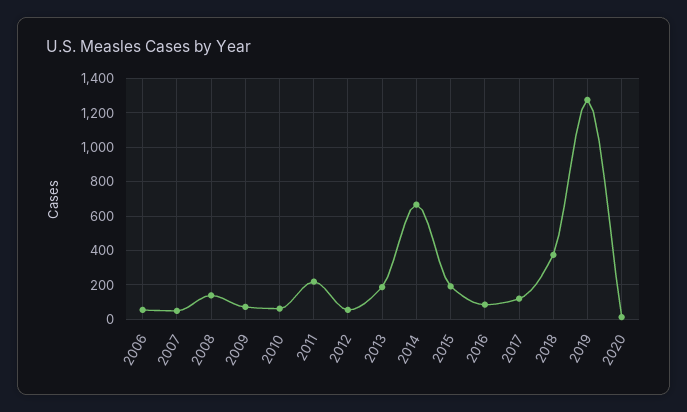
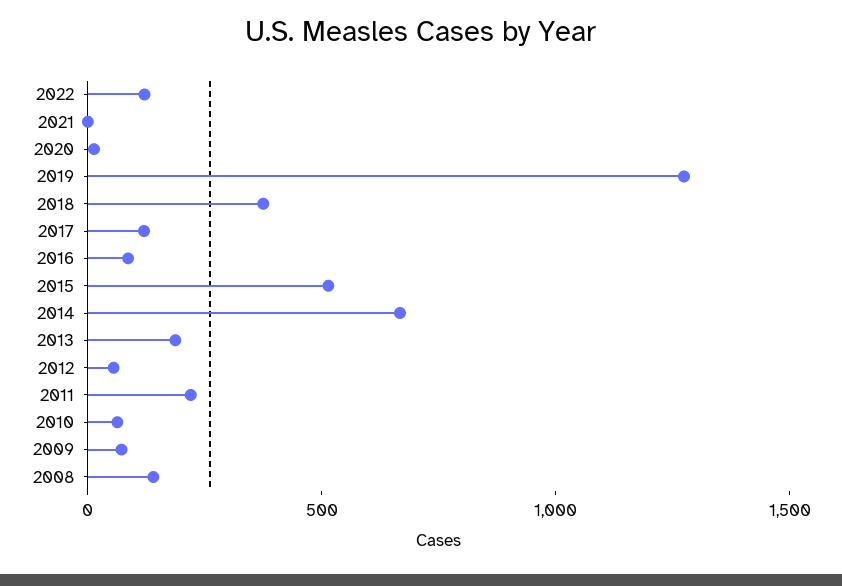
2006: 50 -> none
2007: 50 -> none
2015: 200 -> 500
2022: none -> 100
2021: none -> 0

